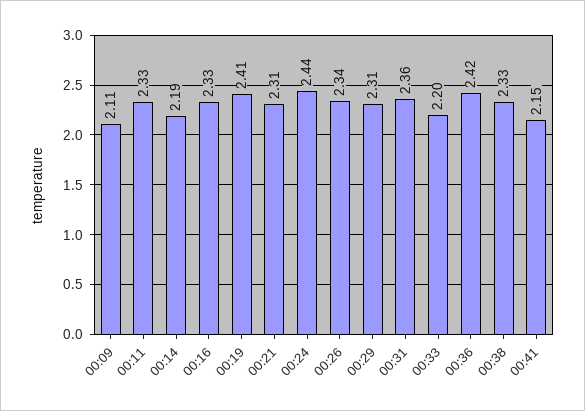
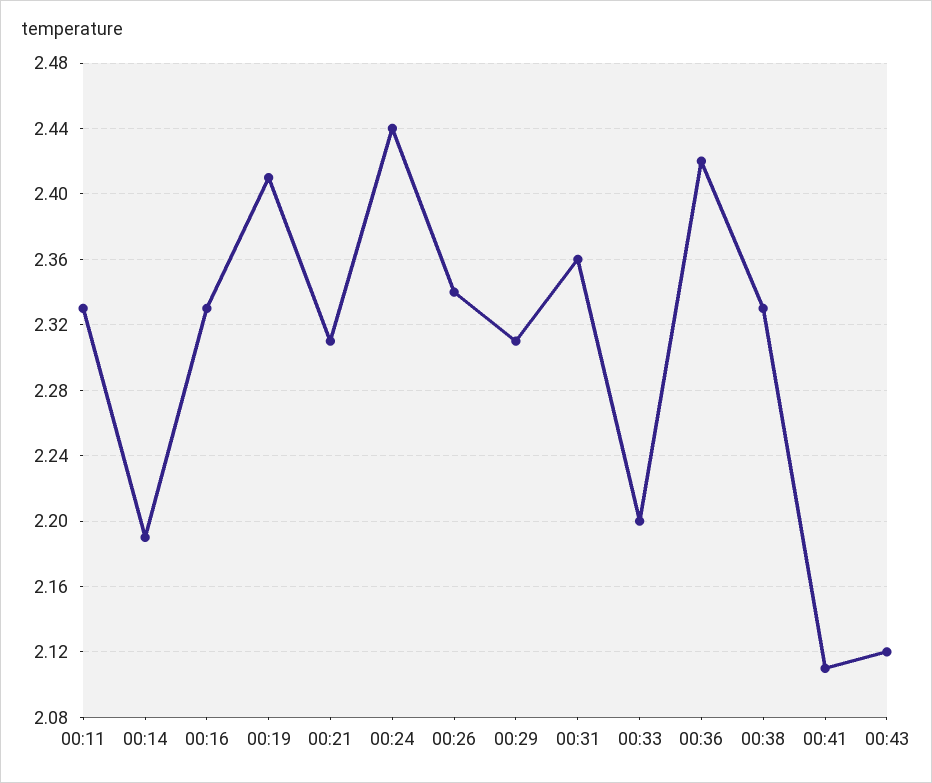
00:09: 2.11 -> none
00:41: 2.15 -> 2.11
00:43: none -> 2.12

